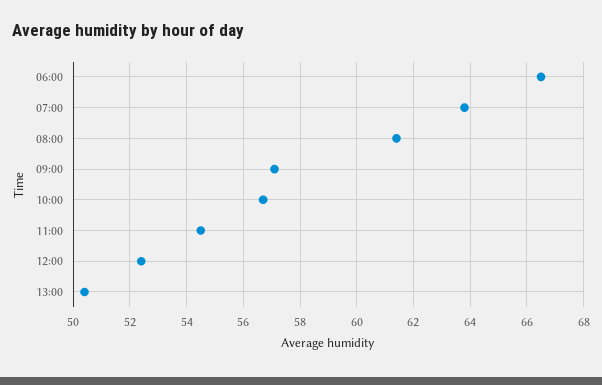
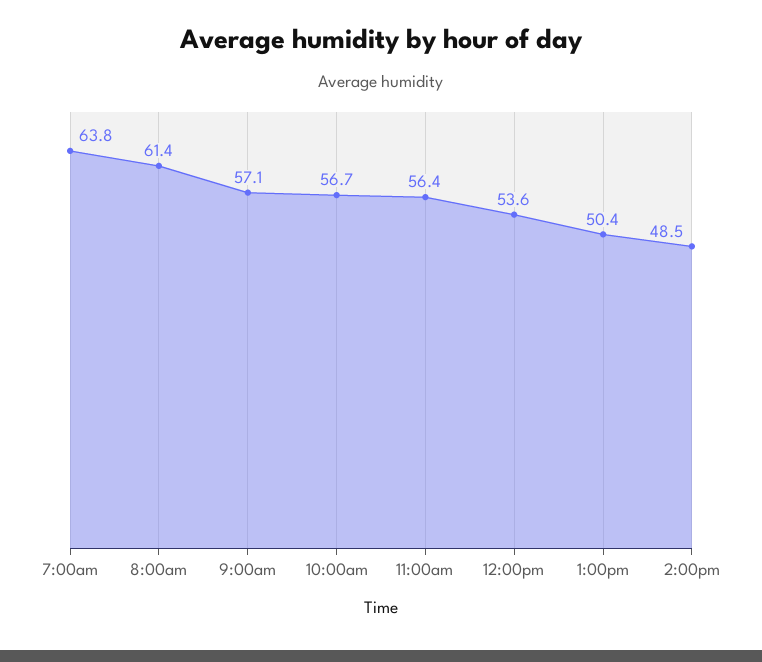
06:00: 66.5 -> none
11:00: 54.5 -> 56.4
12:00: 52.5 -> 53.6
2:00pm: none -> 48.5

